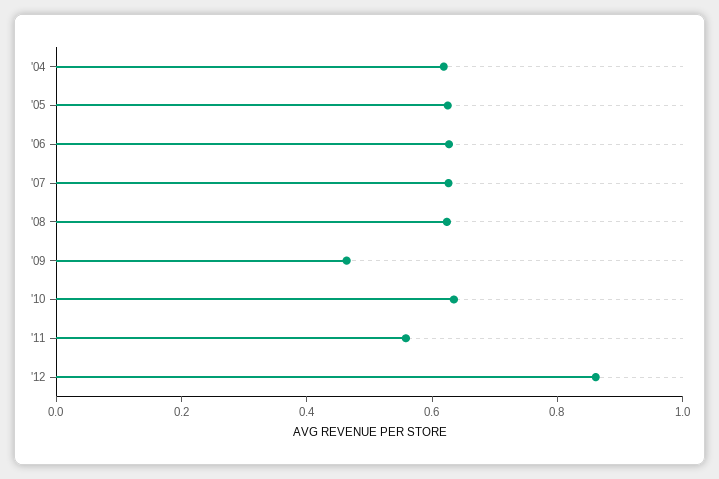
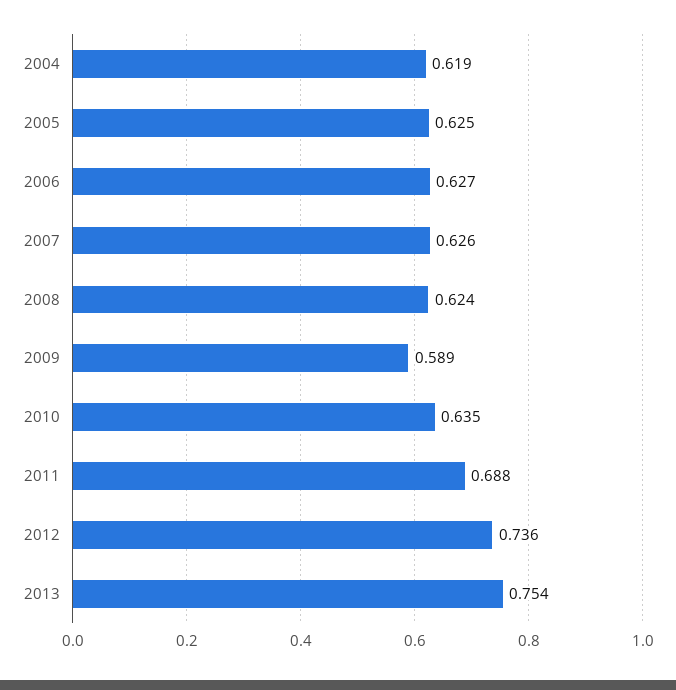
'09: 0.45 -> 0.589
'11: 0.55 -> 0.688
'12: 0.85 -> 0.736
2013: none -> 0.754

